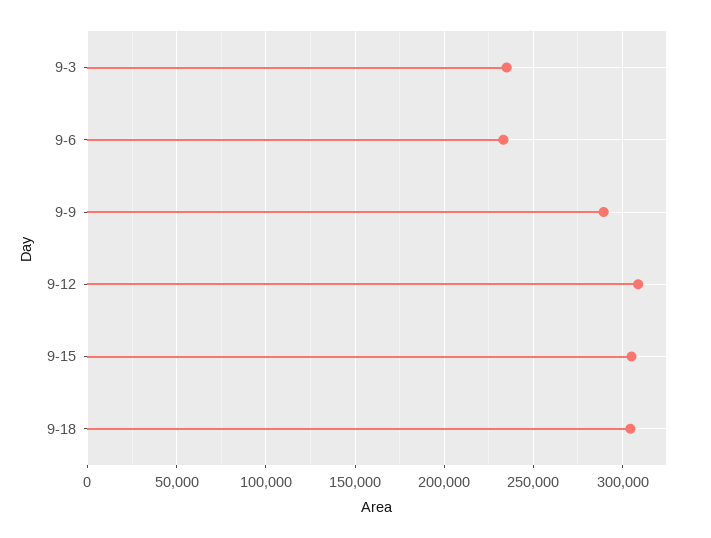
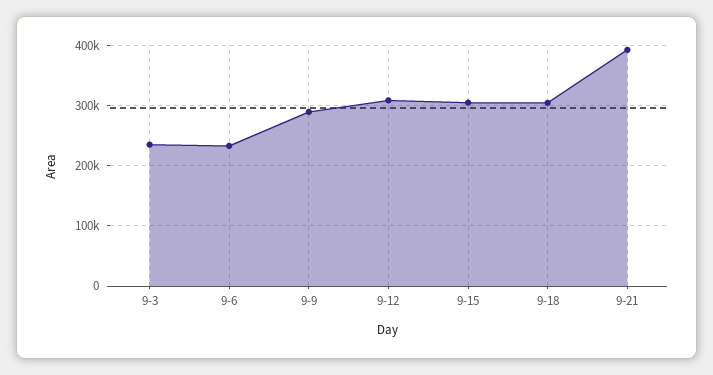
9-21: none -> 390000

